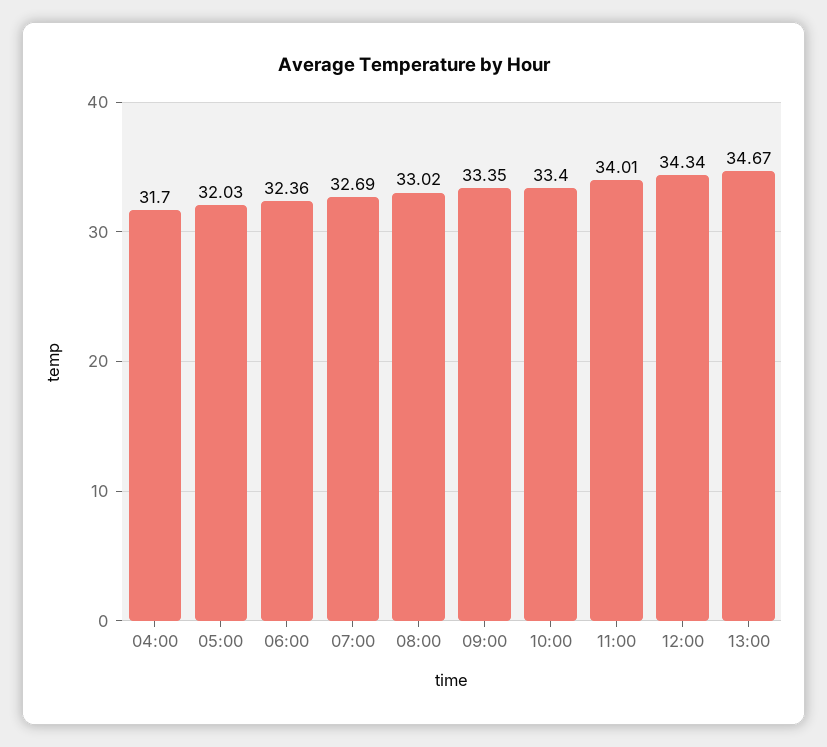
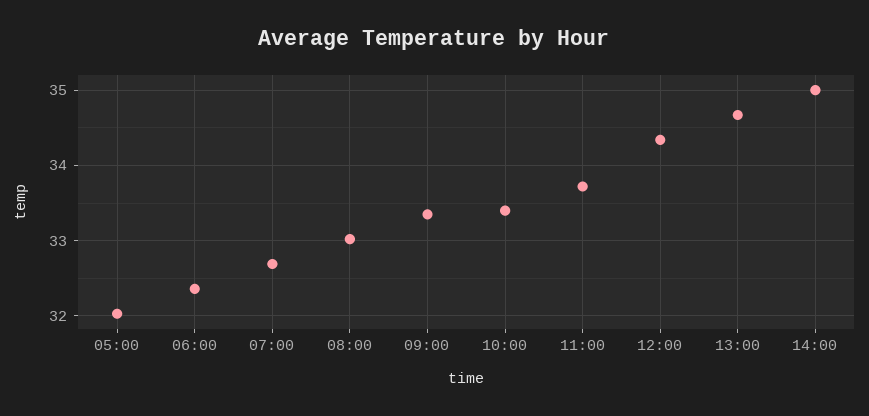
04:00: 31.7 -> none
11:00: 34.01 -> 33.7
14:00: none -> 35

